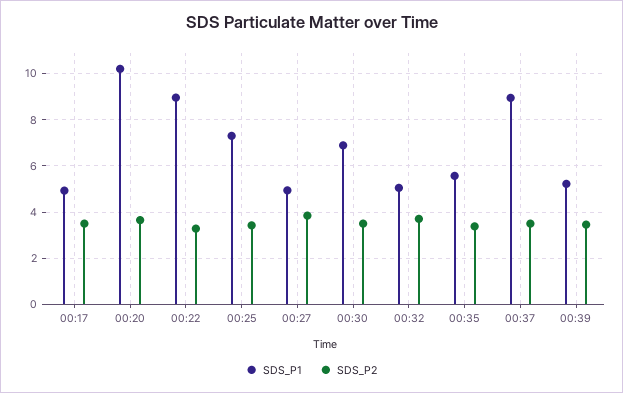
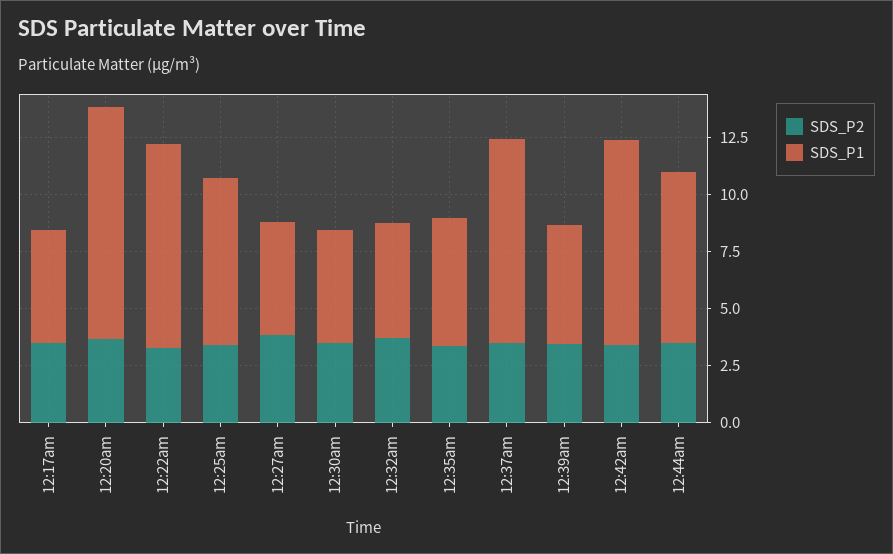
SDS_P1, 00:30: 7 -> 5
SDS_P2, 12:42am: none -> 3.5
SDS_P1, 12:42am: none -> 9
SDS_P2, 12:44am: none -> 3.5
SDS_P1, 12:44am: none -> 7.5

